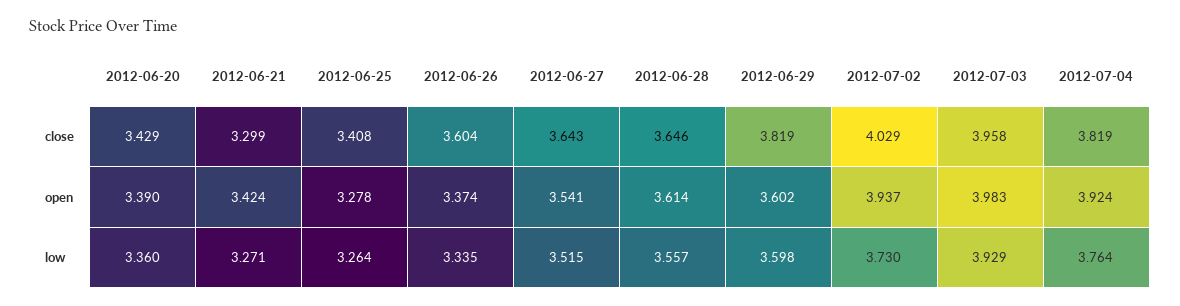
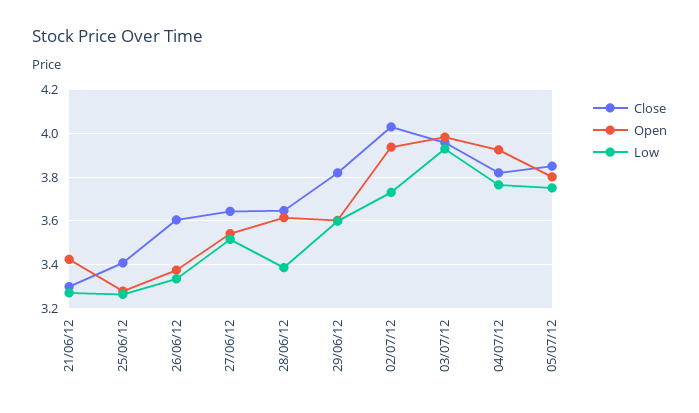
close, 2012-06-20: 3.429 -> none
open, 2012-06-20: 3.39 -> none
low, 2012-06-20: 3.36 -> none
low, 2012-06-28: 3.557 -> 3.4
close, 05/07/12: none -> 3.85
open, 05/07/12: none -> 3.8
low, 05/07/12: none -> 3.75

